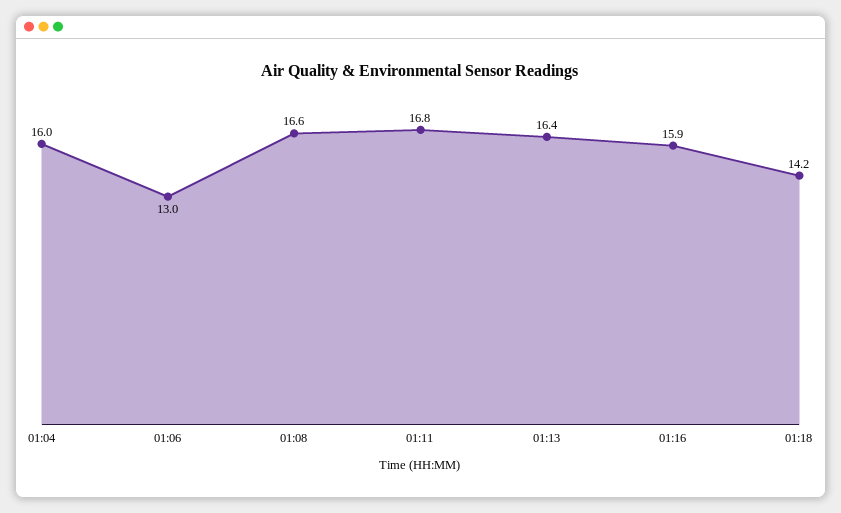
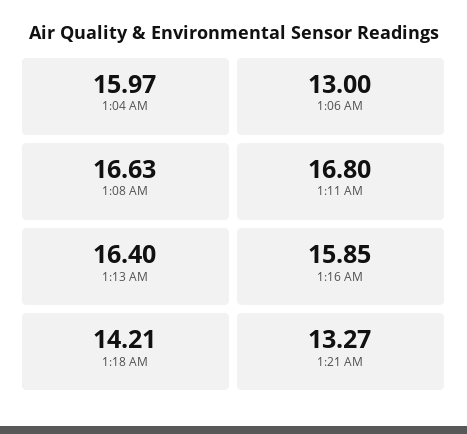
1:21 AM: none -> 13.27

